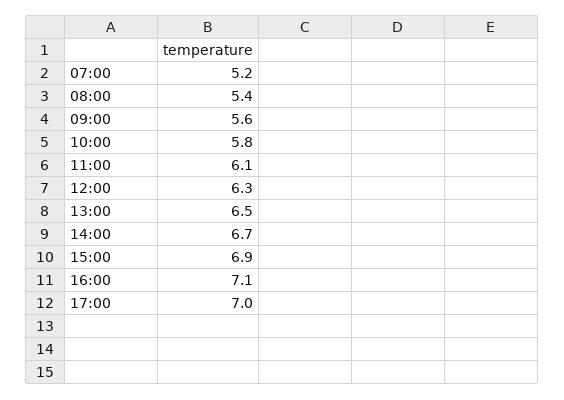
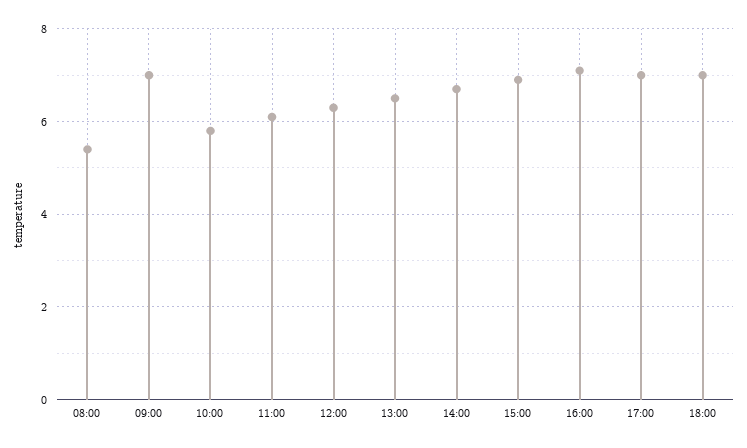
07:00: 5.2 -> none
09:00: 5.6 -> 7
18:00: none -> 7

